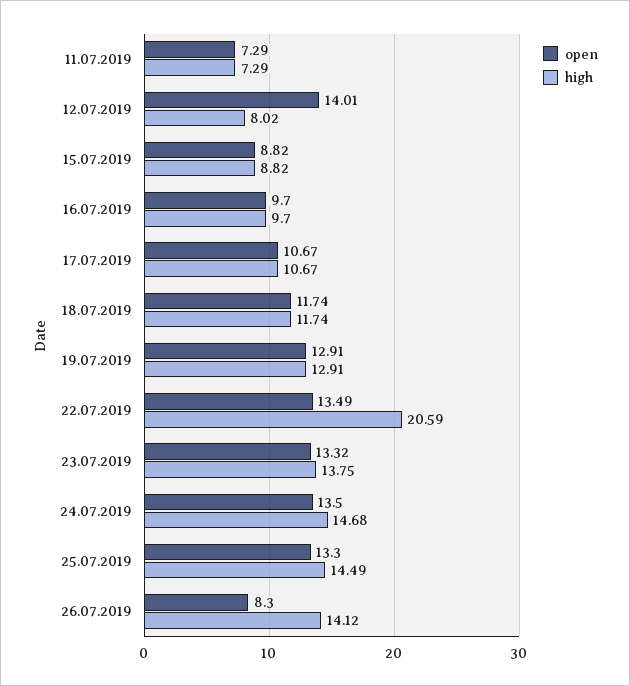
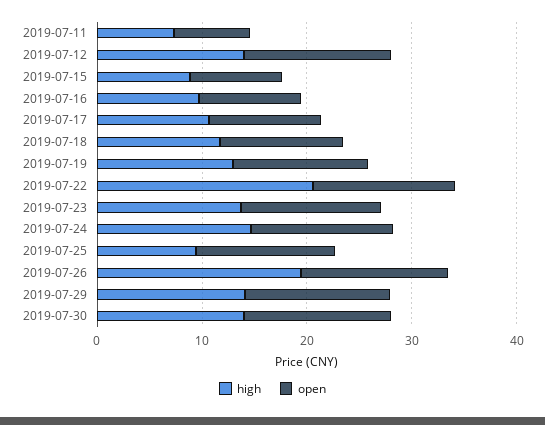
high, 12.07.2019: 8.02 -> 14
high, 25.07.2019: 14.49 -> 10
open, 26.07.2019: 8.3 -> 14
high, 26.07.2019: 14.12 -> 20
high, 2019-07-29: none -> 14
open, 2019-07-29: none -> 14
high, 2019-07-30: none -> 14
open, 2019-07-30: none -> 14

